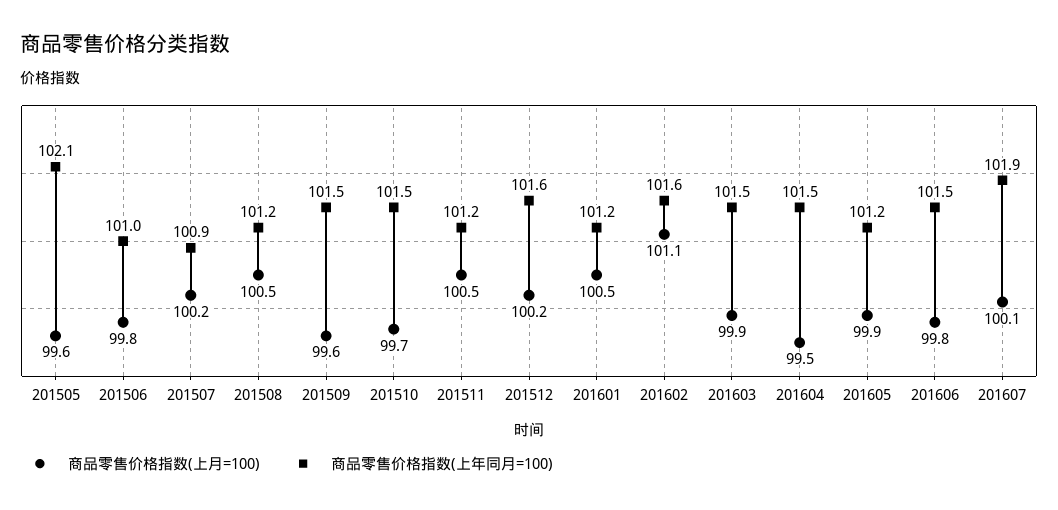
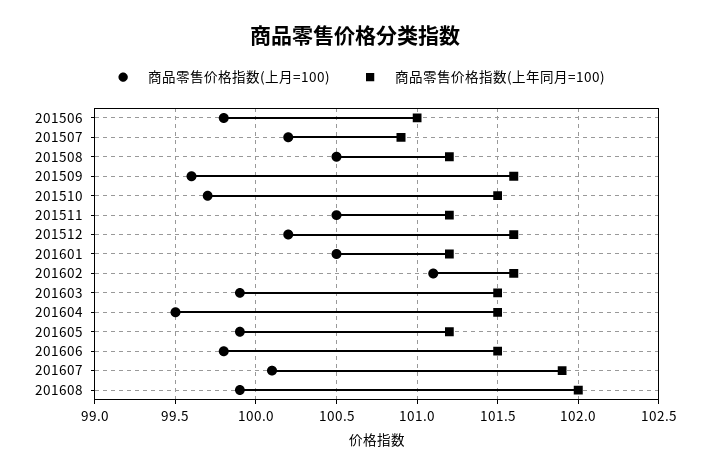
商品零售价格指数(上月=100), 201505: 99.6 -> none
商品零售价格指数(上年同月=100), 201505: 102.1 -> none
商品零售价格指数(上年同月=100), 201509: 101.5 -> 101.6
商品零售价格指数(上月=100), 201608: none -> 99.9
商品零售价格指数(上年同月=100), 201608: none -> 102

